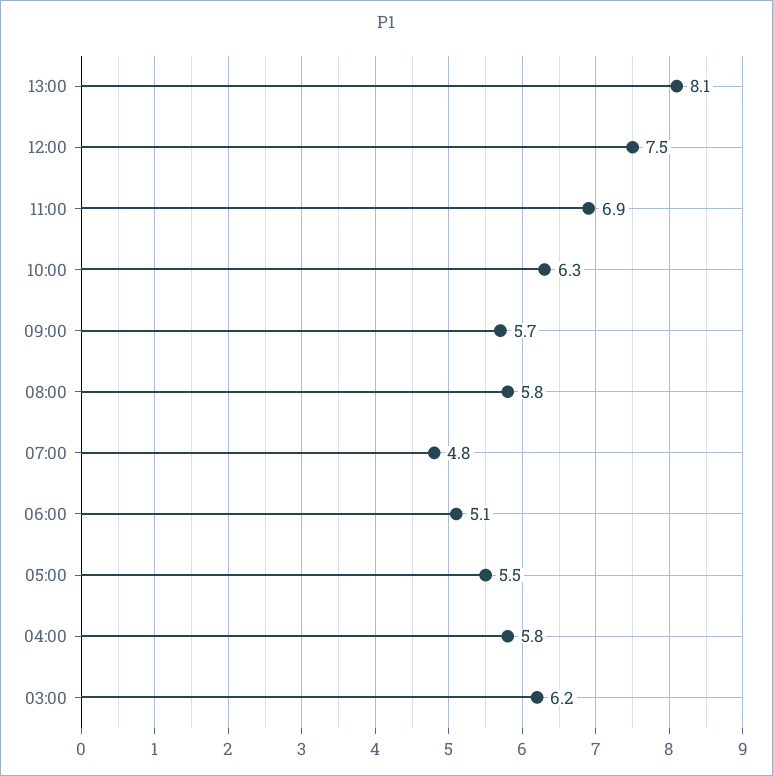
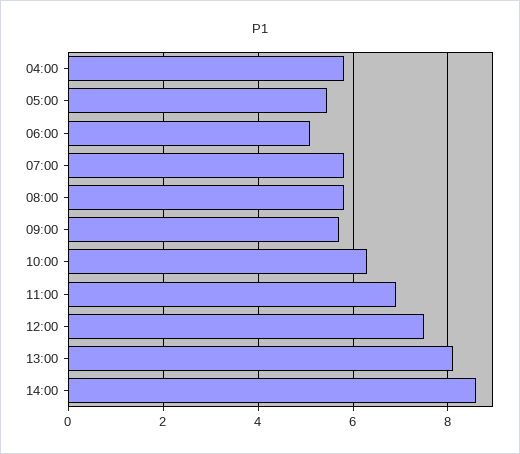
07:00: 4.8 -> 5.8
03:00: 6.2 -> none
14:00: none -> 8.6

